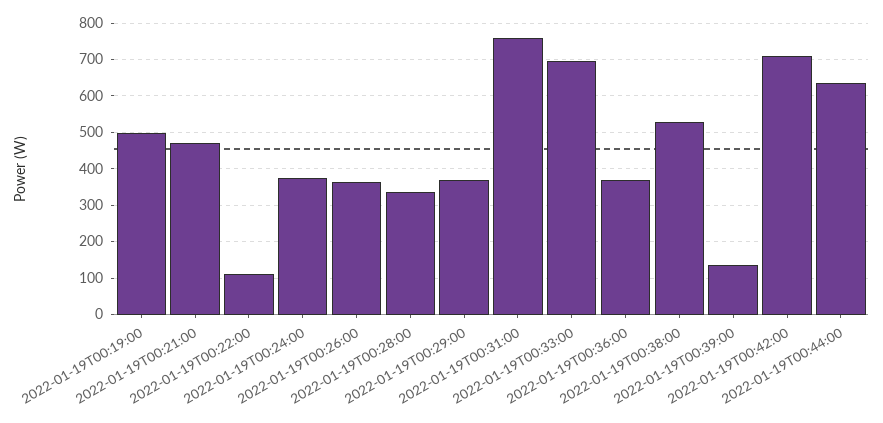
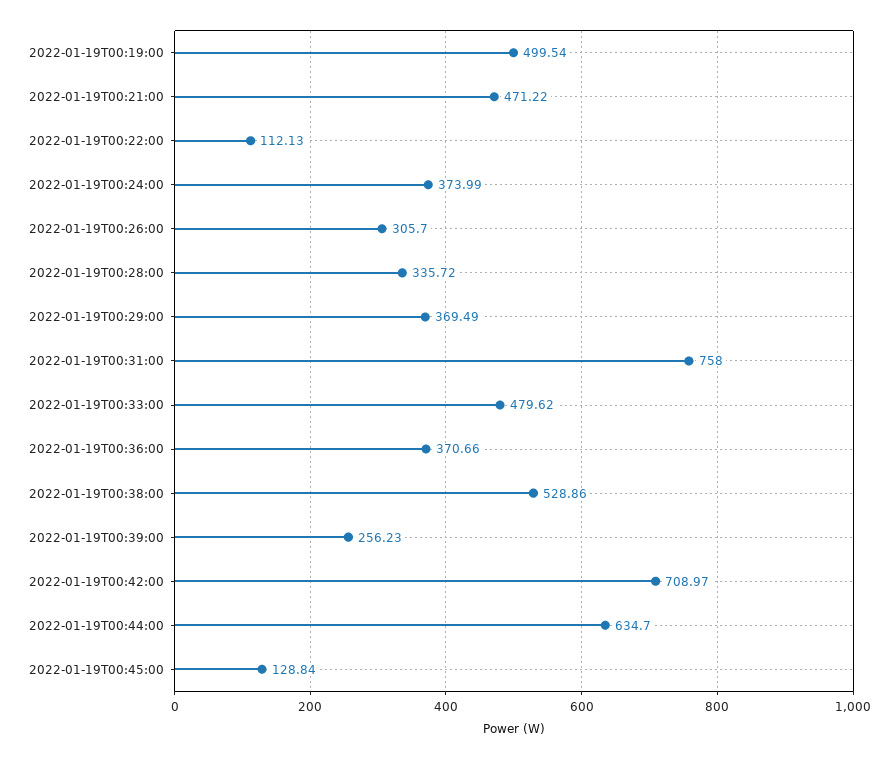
2022-01-19T00:26:00: 360 -> 305.7
2022-01-19T00:33:00: 700 -> 479.62
2022-01-19T00:39:00: 140 -> 256.23
2022-01-19T00:45:00: none -> 128.84

